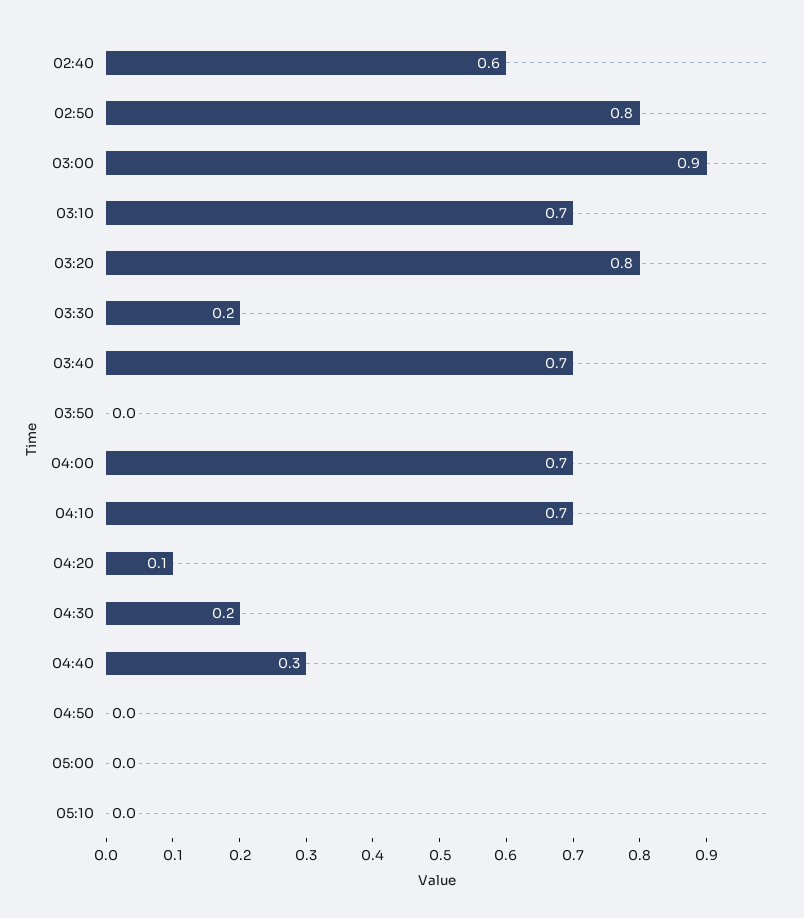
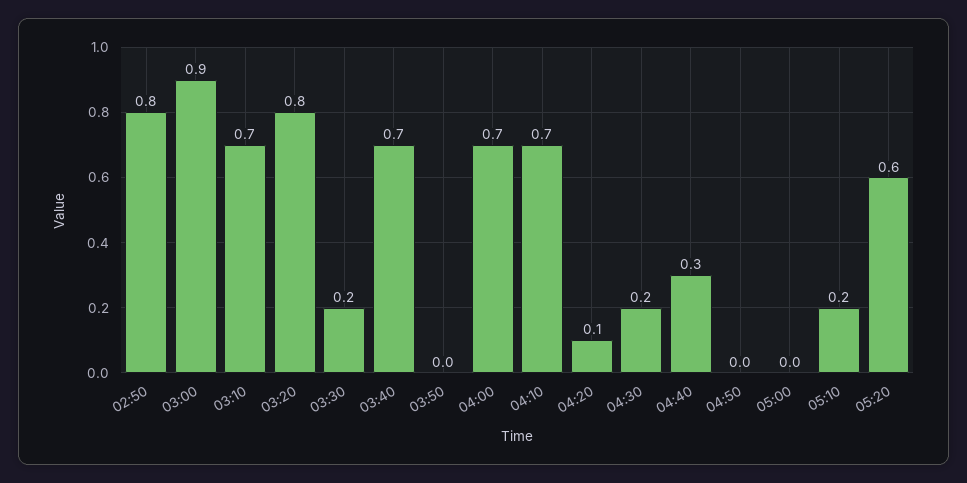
02:40: 0.6 -> none
05:10: 0 -> 0.2
05:20: none -> 0.6

